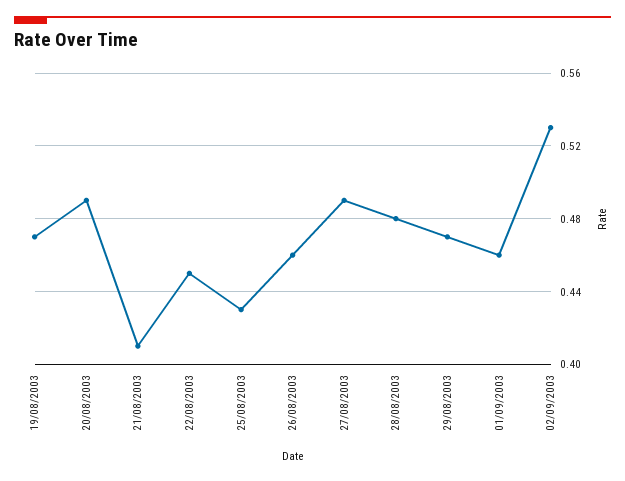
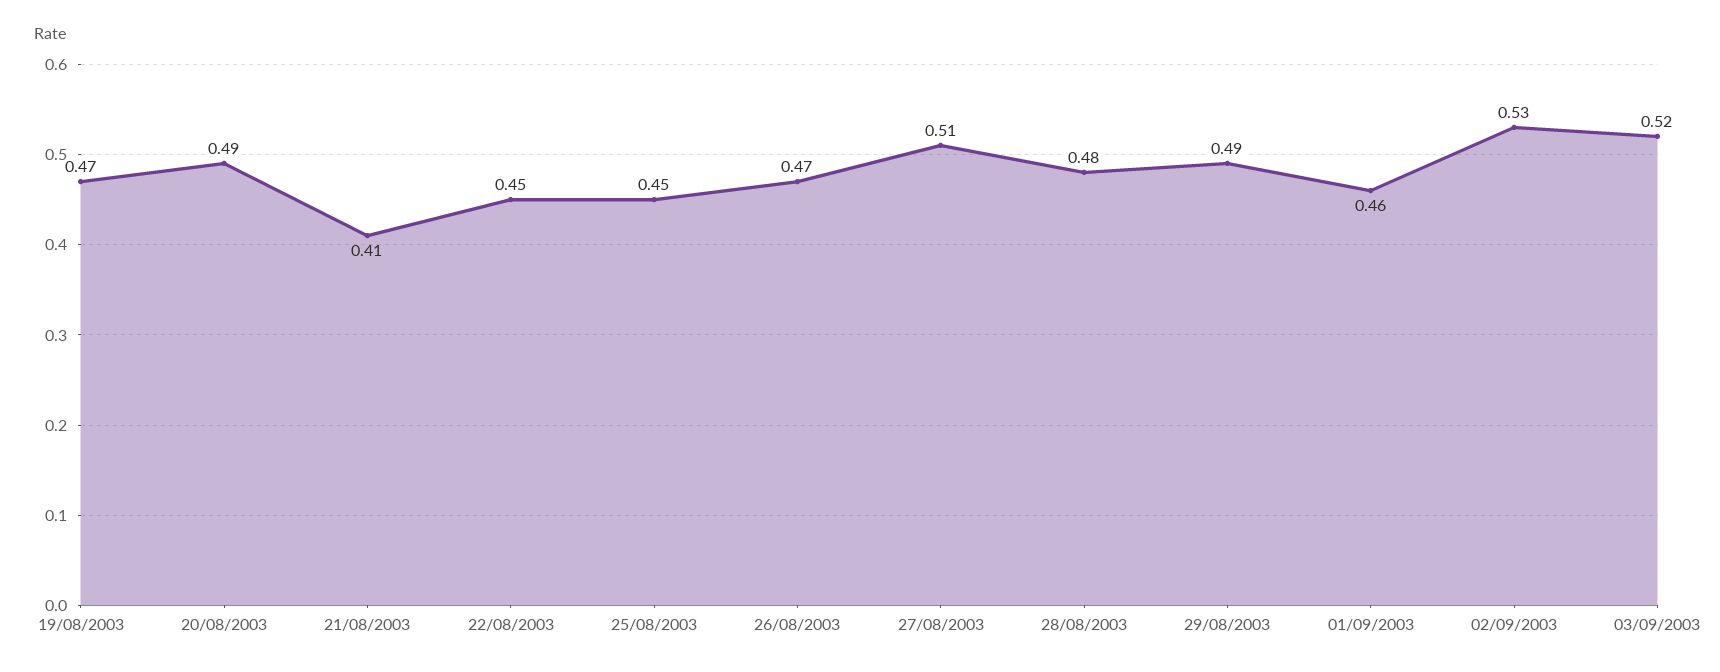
25/08/2003: 0.43 -> 0.45
26/08/2003: 0.46 -> 0.47
27/08/2003: 0.49 -> 0.51
29/08/2003: 0.47 -> 0.49
03/09/2003: none -> 0.52

